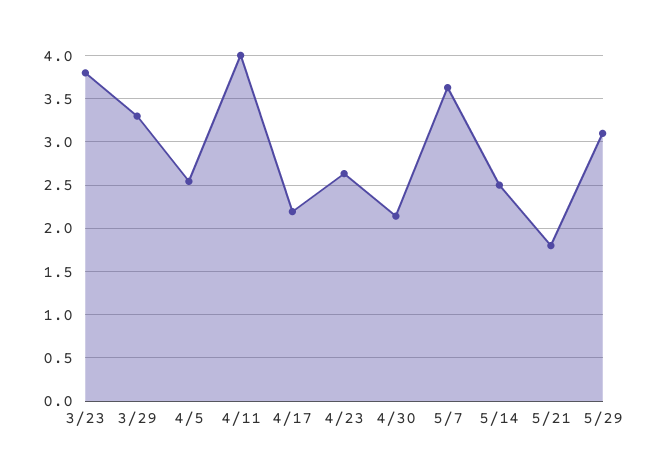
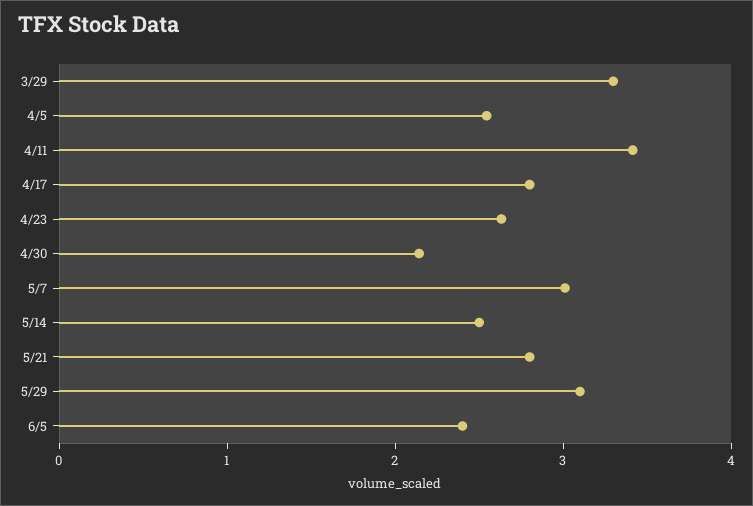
3/23: 3.8 -> none
4/11: 4 -> 3.4
4/17: 2.2 -> 2.8
5/7: 3.6 -> 3
5/21: 1.8 -> 2.8
6/5: none -> 2.4

